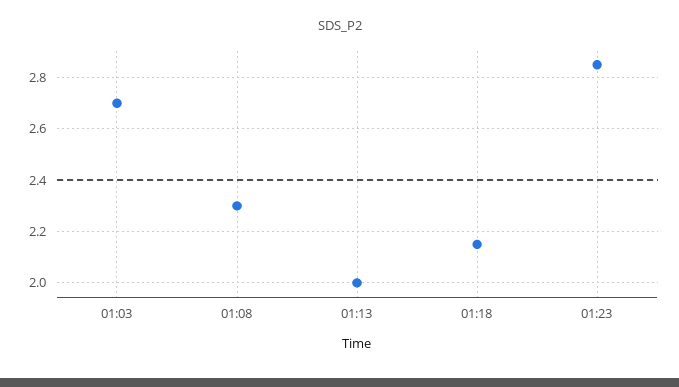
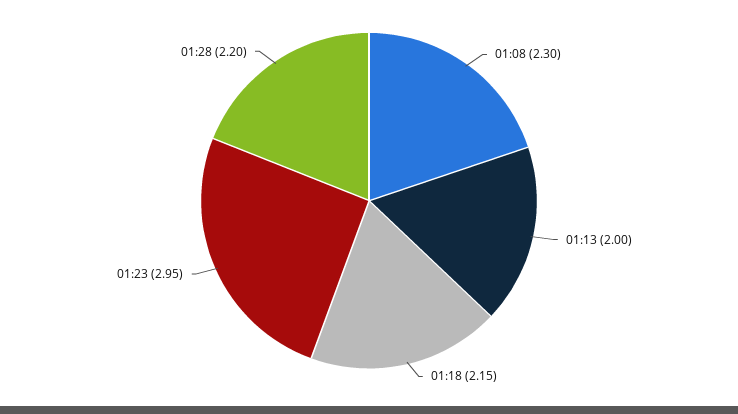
01:03: 2.7 -> none
01:23: 2.85 -> 2.95
01:28: none -> 2.2

